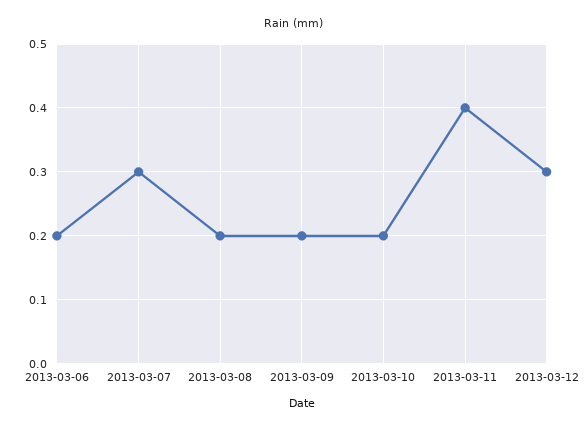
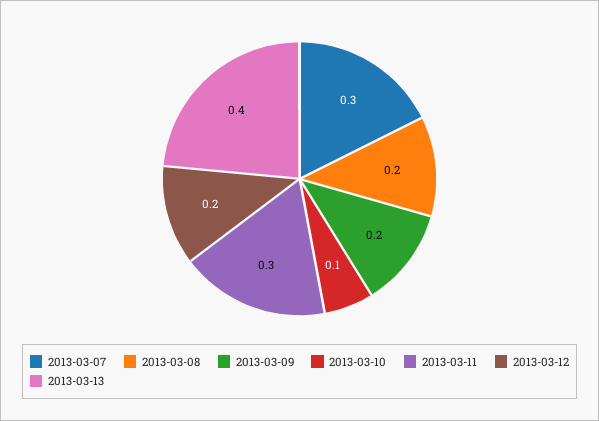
2013-03-06: 0.2 -> none
2013-03-10: 0.2 -> 0.1
2013-03-11: 0.4 -> 0.3
2013-03-12: 0.3 -> 0.2
2013-03-13: none -> 0.4

